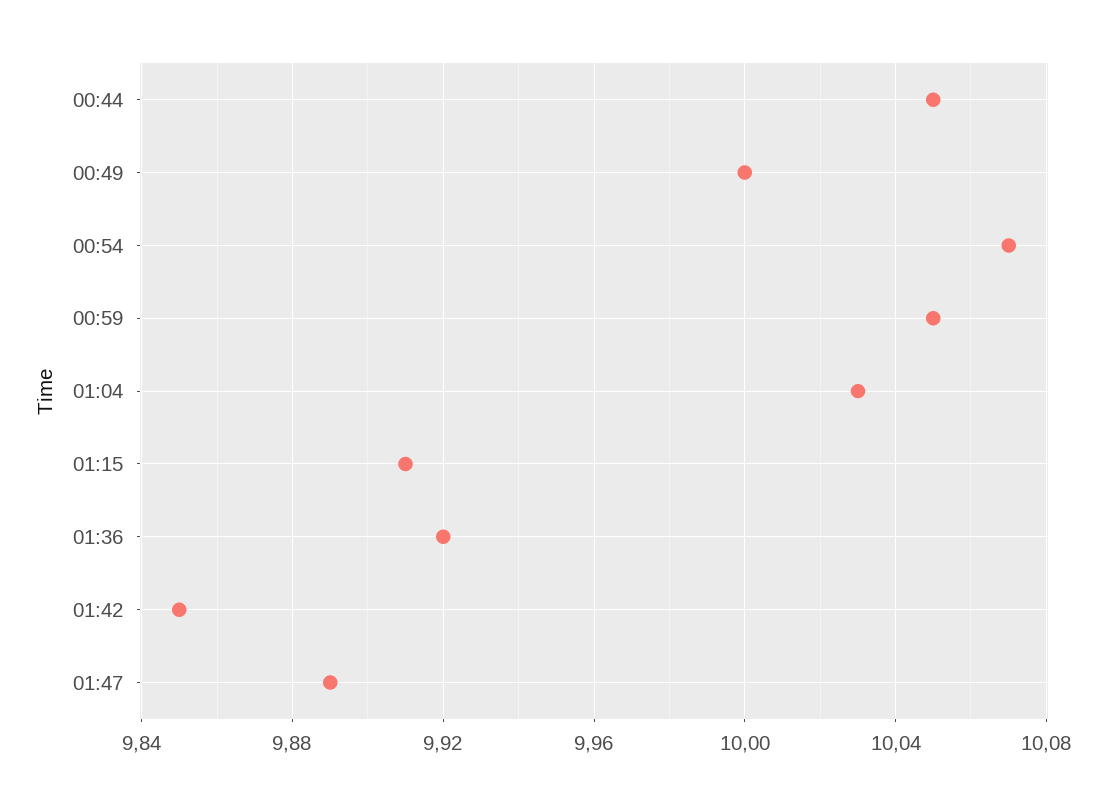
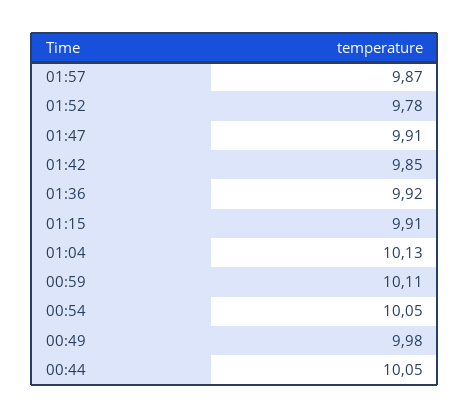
00:49: 10 -> 9.98
00:54: 10.07 -> 10.05
00:59: 10.05 -> 10.11
01:04: 10.03 -> 10.13
01:47: 9.89 -> 9.91
01:57: none -> 9.87
01:52: none -> 9.78

